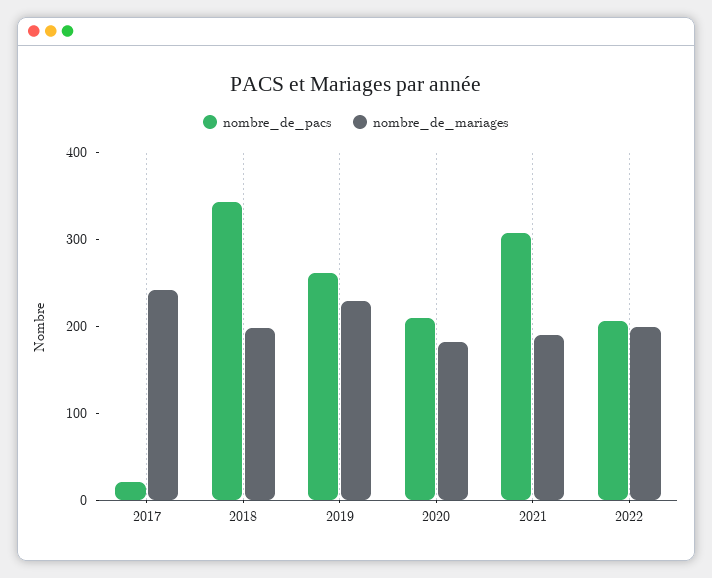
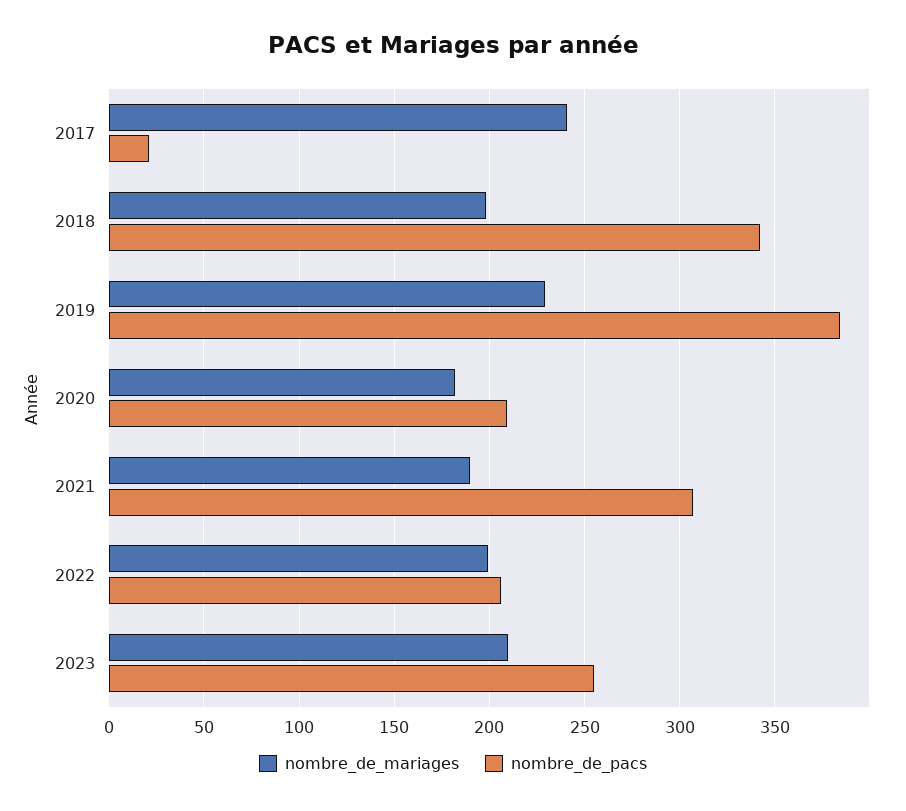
nombre_de_pacs, 2019: 260 -> 385
nombre_de_mariages, 2023: none -> 210
nombre_de_pacs, 2023: none -> 255

